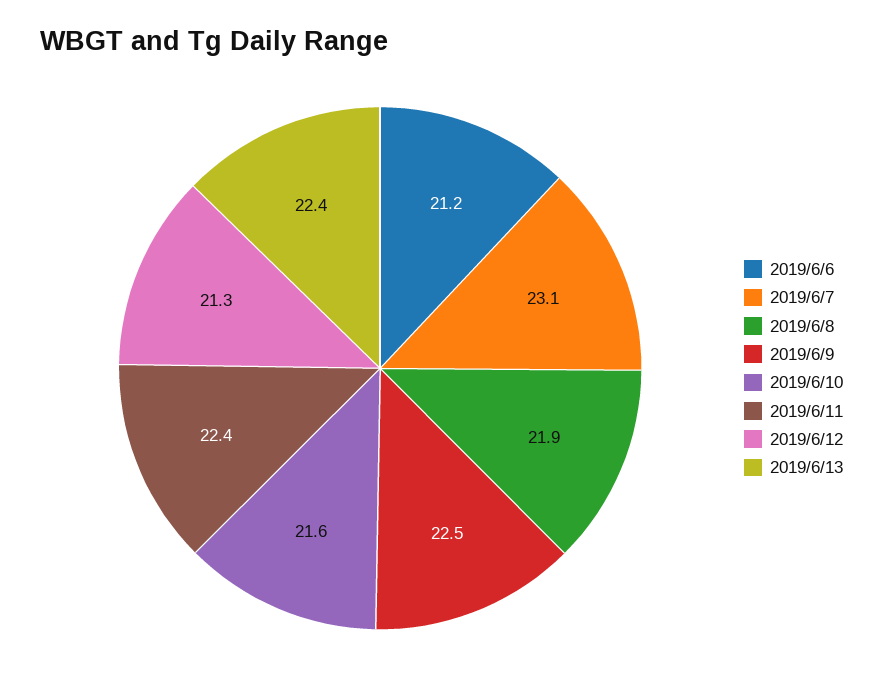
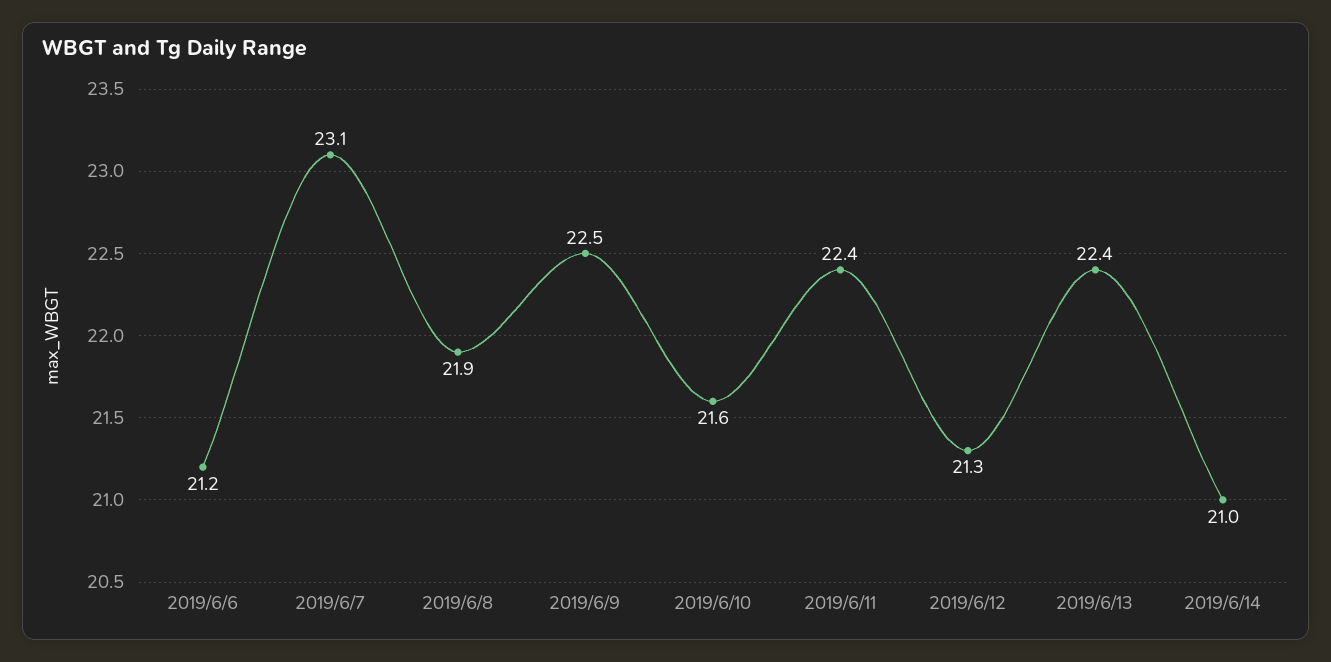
2019/6/14: none -> 21

